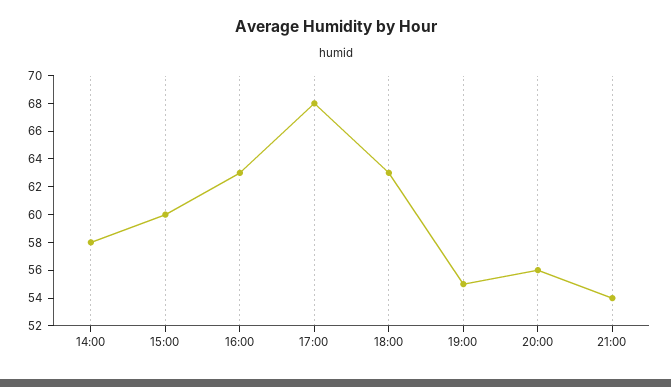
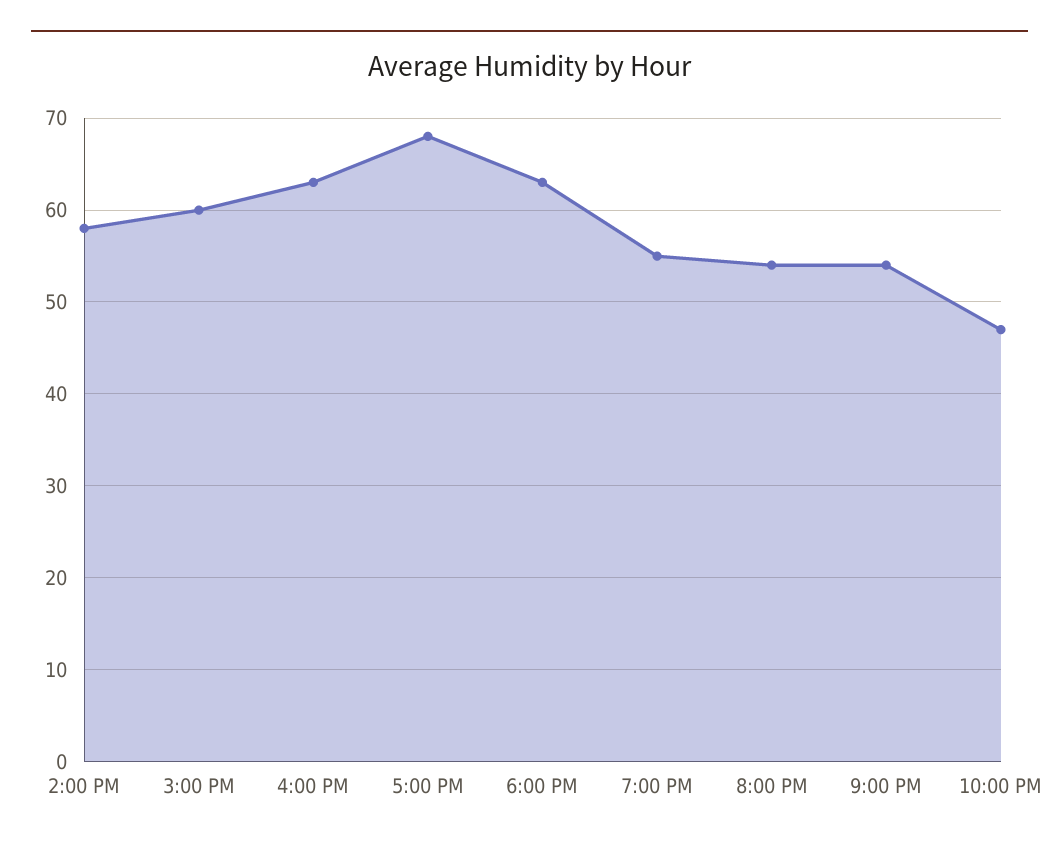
20:00: 56 -> 54
10:00 PM: none -> 47

